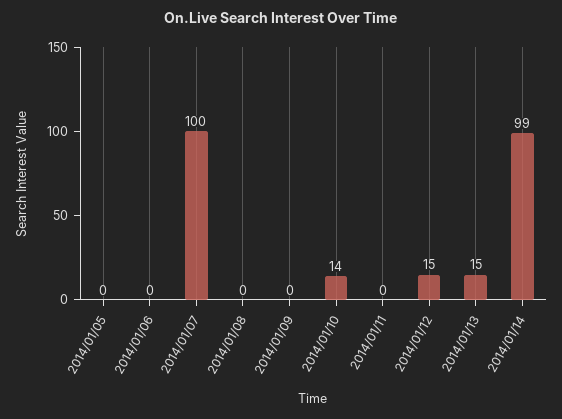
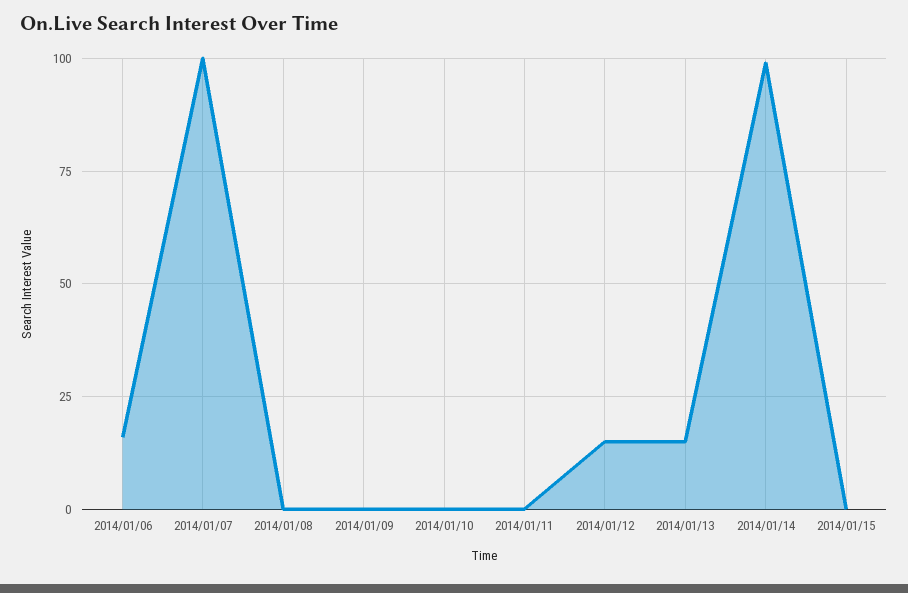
2014/01/05: 0 -> none
2014/01/06: 0 -> 15
2014/01/10: 14 -> 0
2014/01/15: none -> 0

